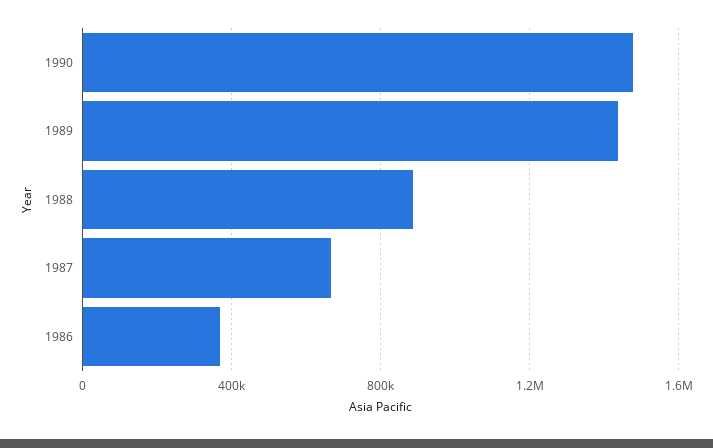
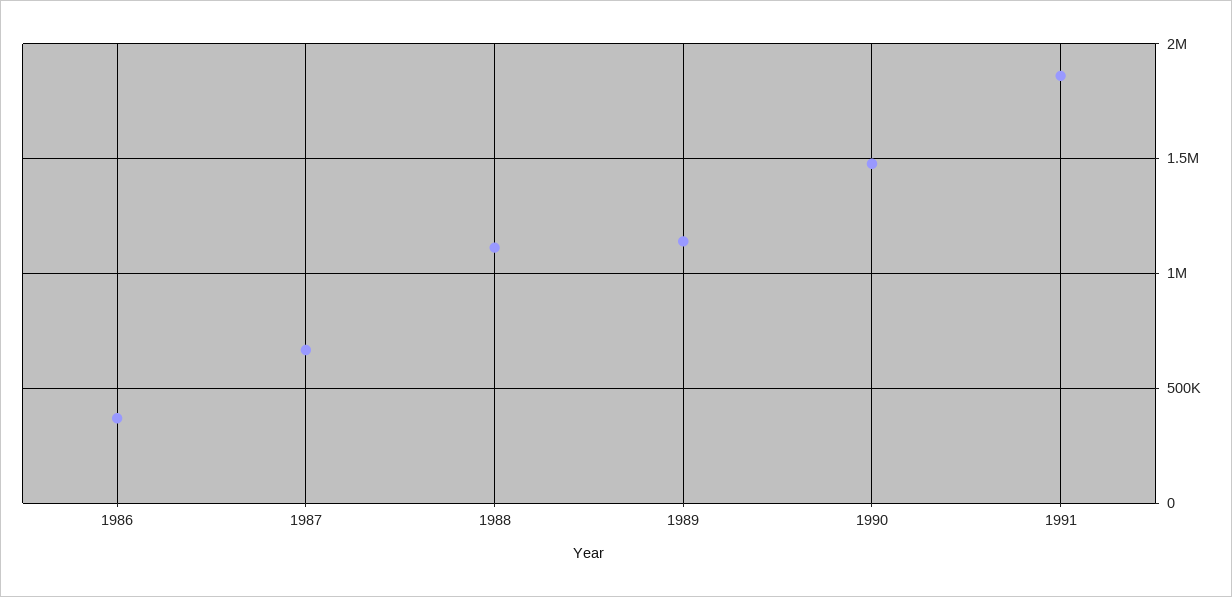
1989: 1450000 -> 1150000
1988: 900000 -> 1100000
1991: none -> 1850000

